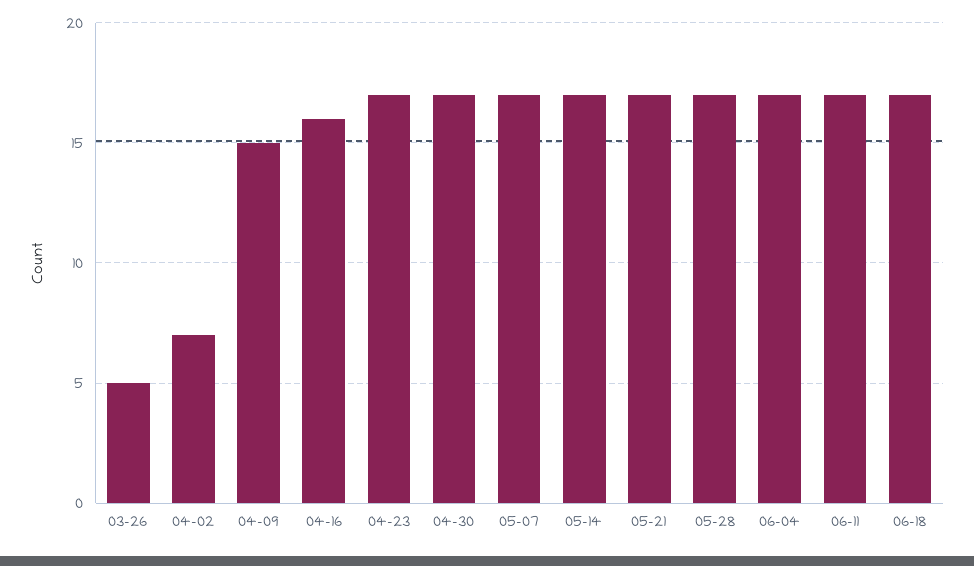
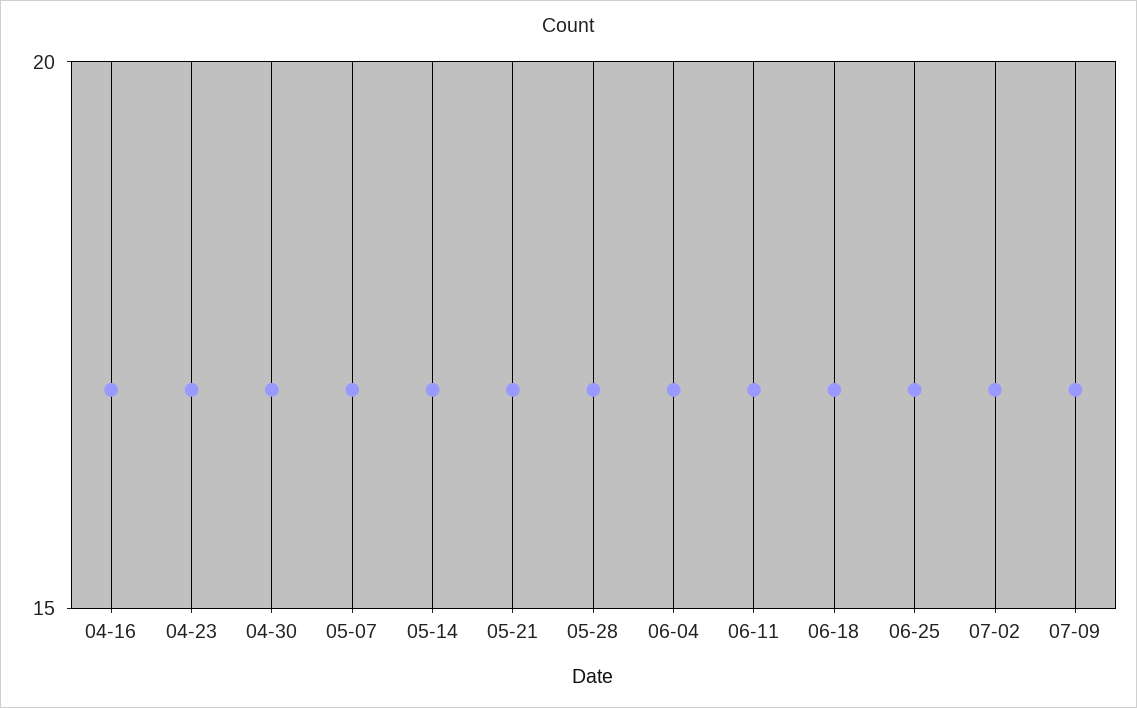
03-26: 5 -> none
04-02: 7 -> none
04-09: 15 -> none
04-16: 16 -> 17
06-25: none -> 17
07-02: none -> 17
07-09: none -> 17

